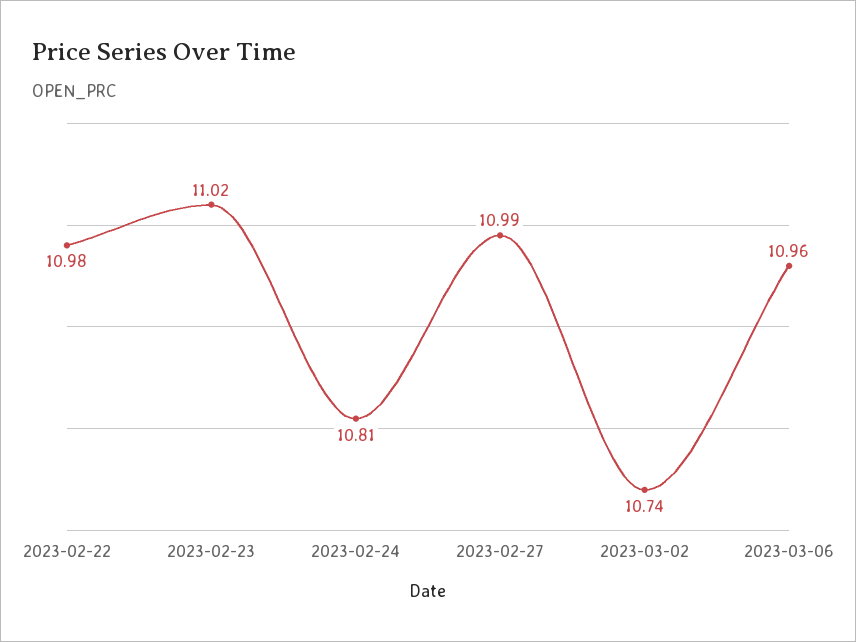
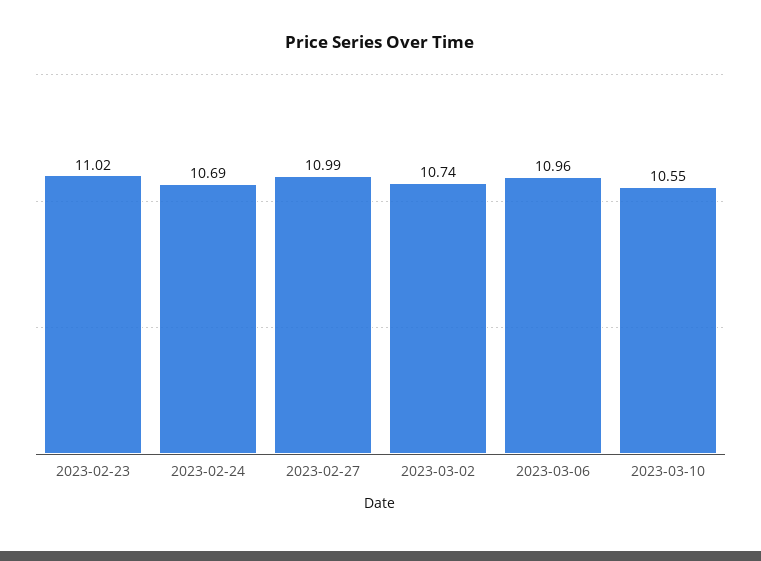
2023-02-22: 10.98 -> none
2023-02-24: 10.81 -> 10.69
2023-03-10: none -> 10.55

